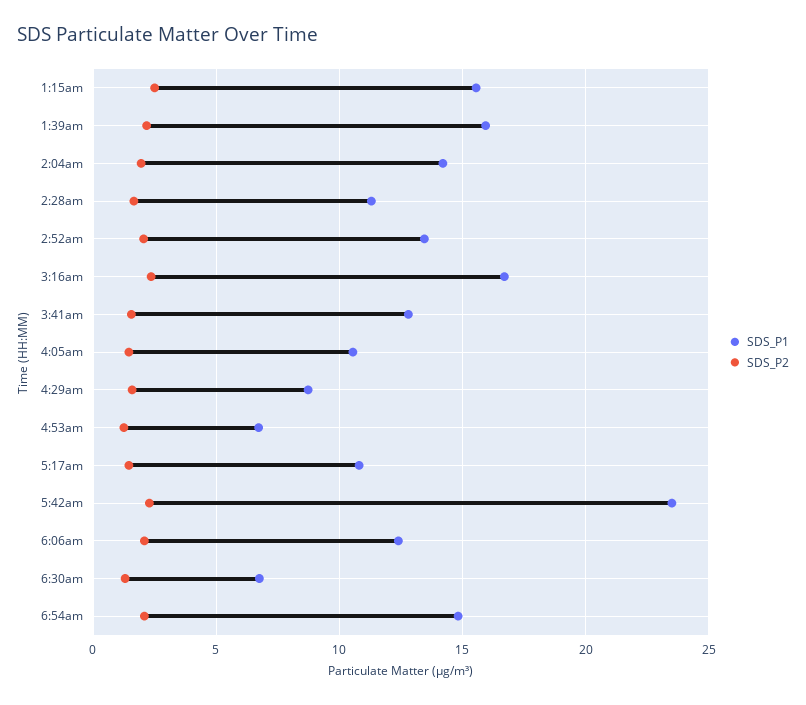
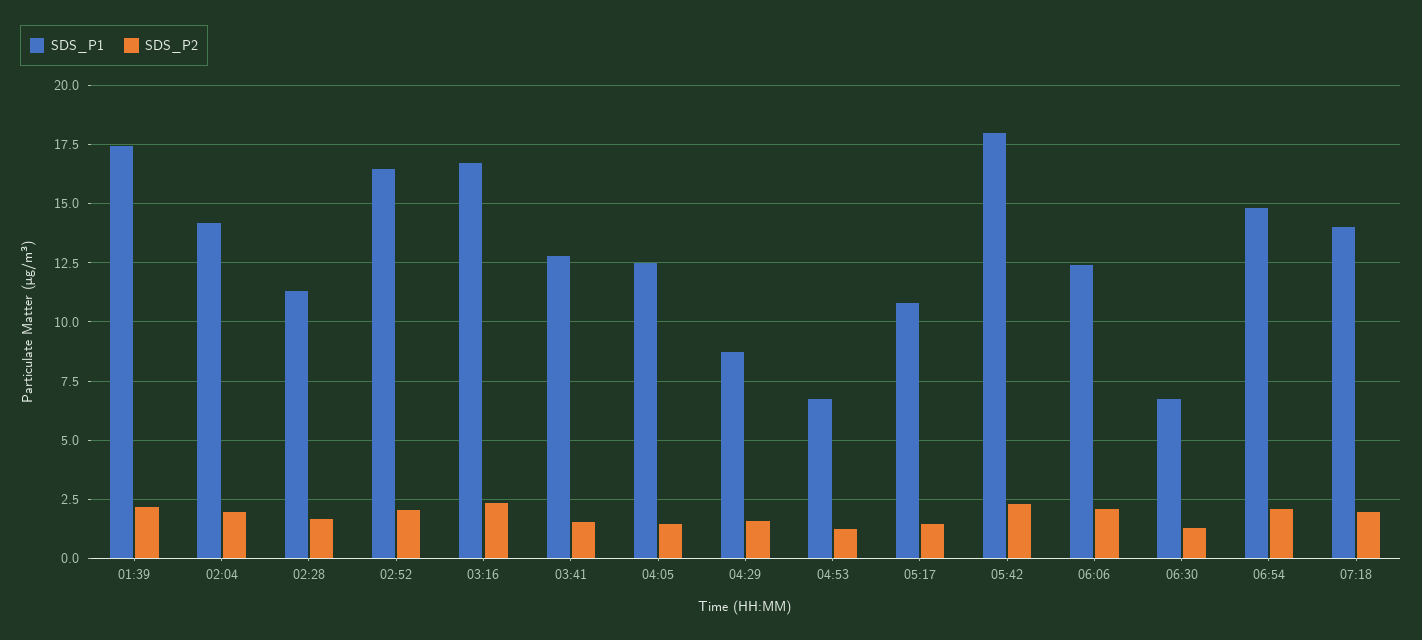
SDS_P1, 1:15am: 15.5 -> none
SDS_P2, 1:15am: 2.5 -> none
SDS_P1, 1:39am: 16 -> 17.5
SDS_P1, 2:52am: 13.5 -> 16.5
SDS_P1, 4:05am: 10.5 -> 12.5
SDS_P1, 5:42am: 23.5 -> 18
SDS_P1, 07:18: none -> 14
SDS_P2, 07:18: none -> 2

